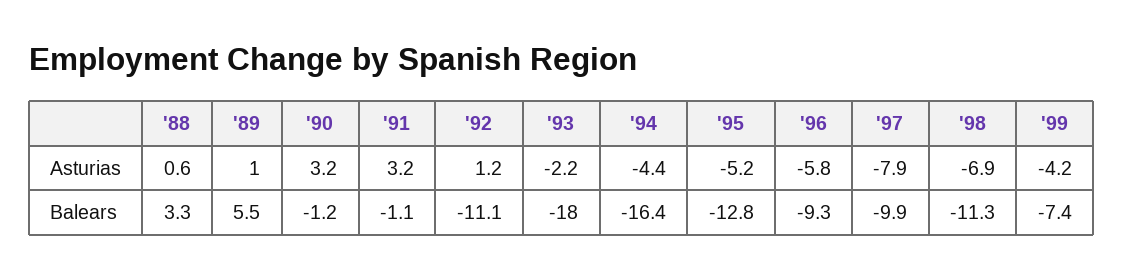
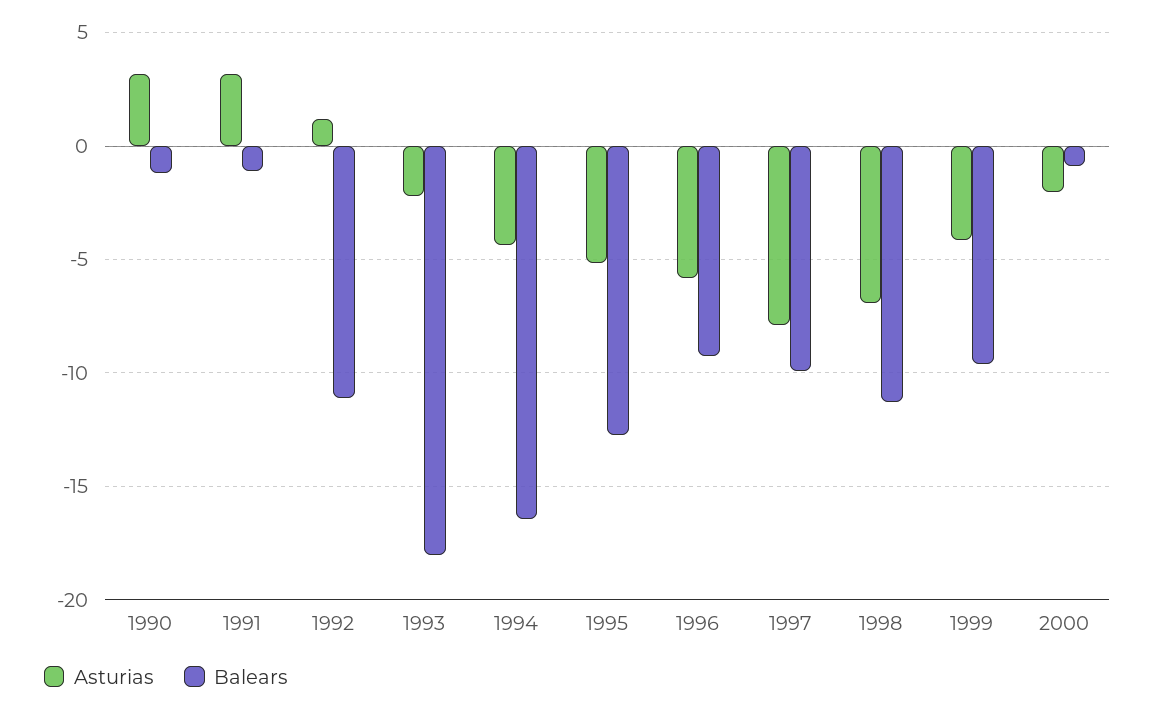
Asturias, '88: 0.6 -> none
Asturias, '89: 1 -> none
Balears, '88: 3.3 -> none
Balears, '89: 5.5 -> none
Balears, '99: -7.4 -> -9.5
Asturias, 2000: none -> -2
Balears, 2000: none -> -1

